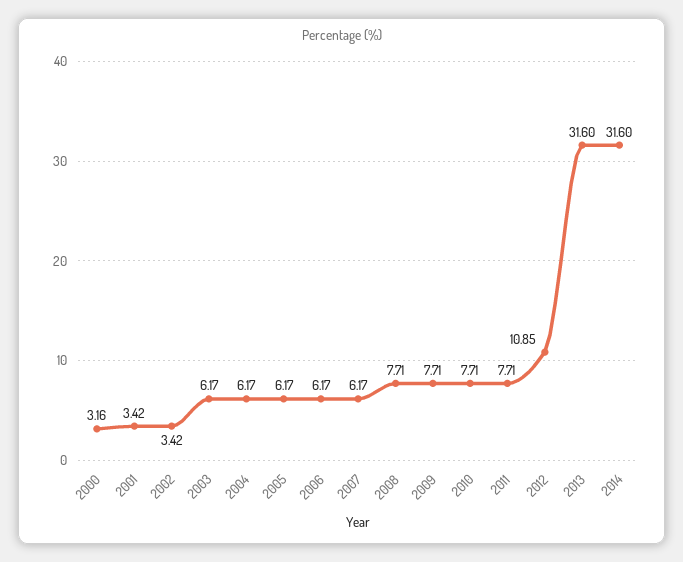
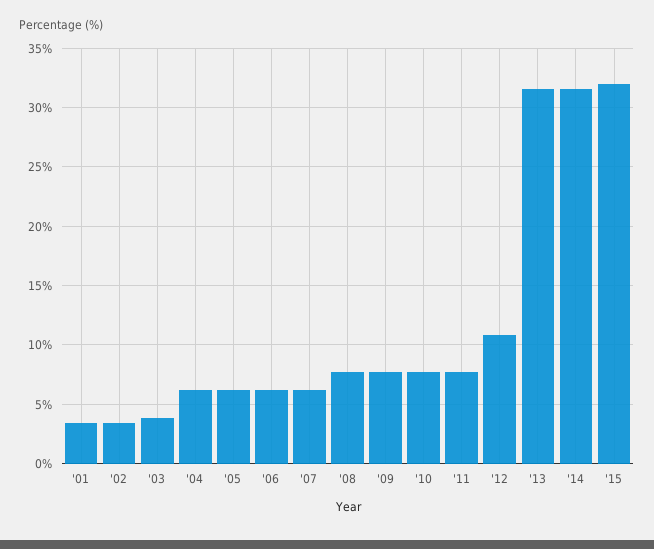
2000: 3.16 -> none
2003: 6.17 -> 4
'15: none -> 32

